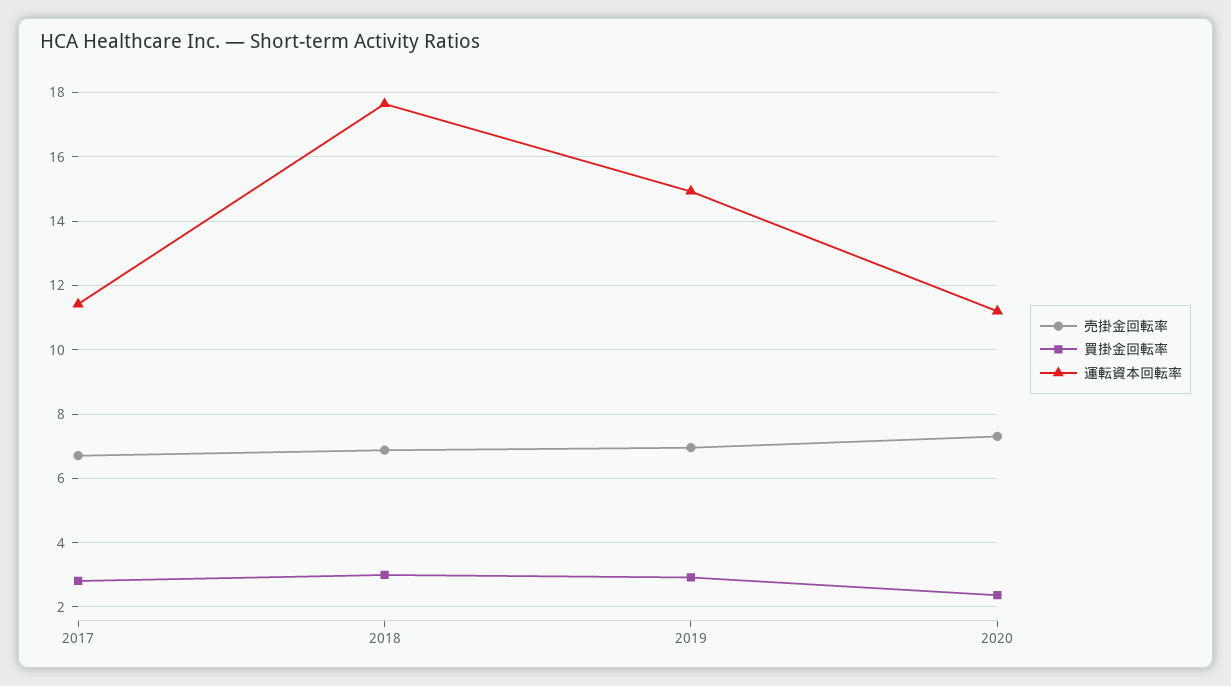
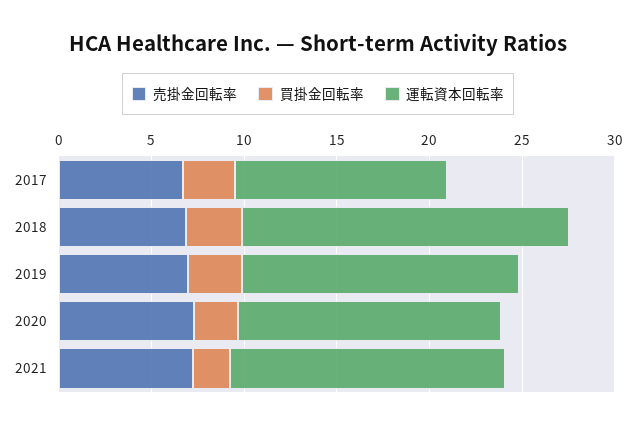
運転資本回転率, 2020: 11.2 -> 14
売掛金回転率, 2021: none -> 7
買掛金回転率, 2021: none -> 2
運転資本回転率, 2021: none -> 15

